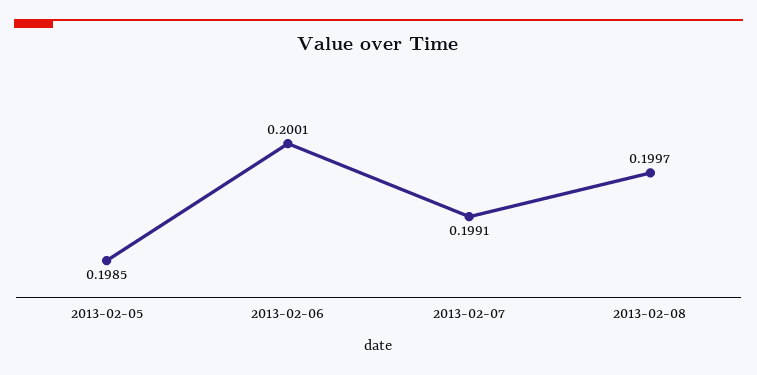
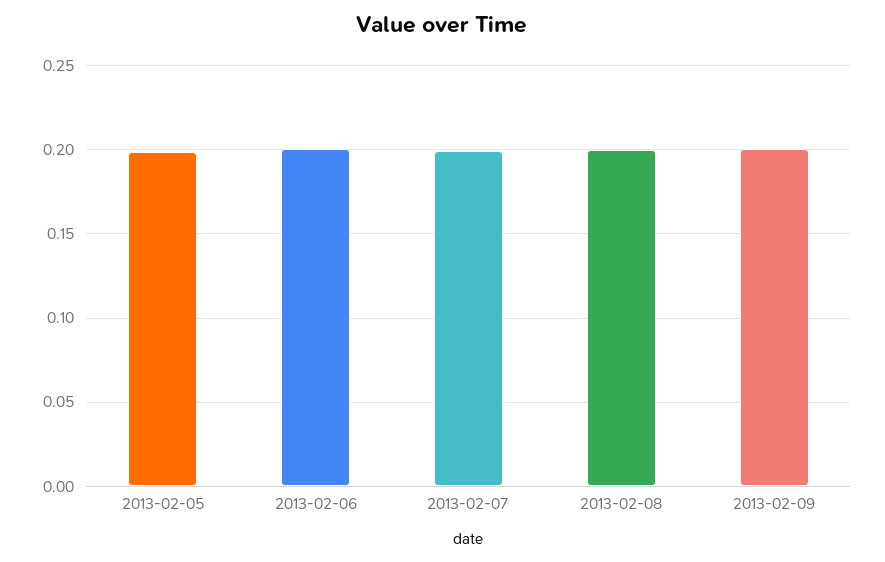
2013-02-09: none -> 0.2

